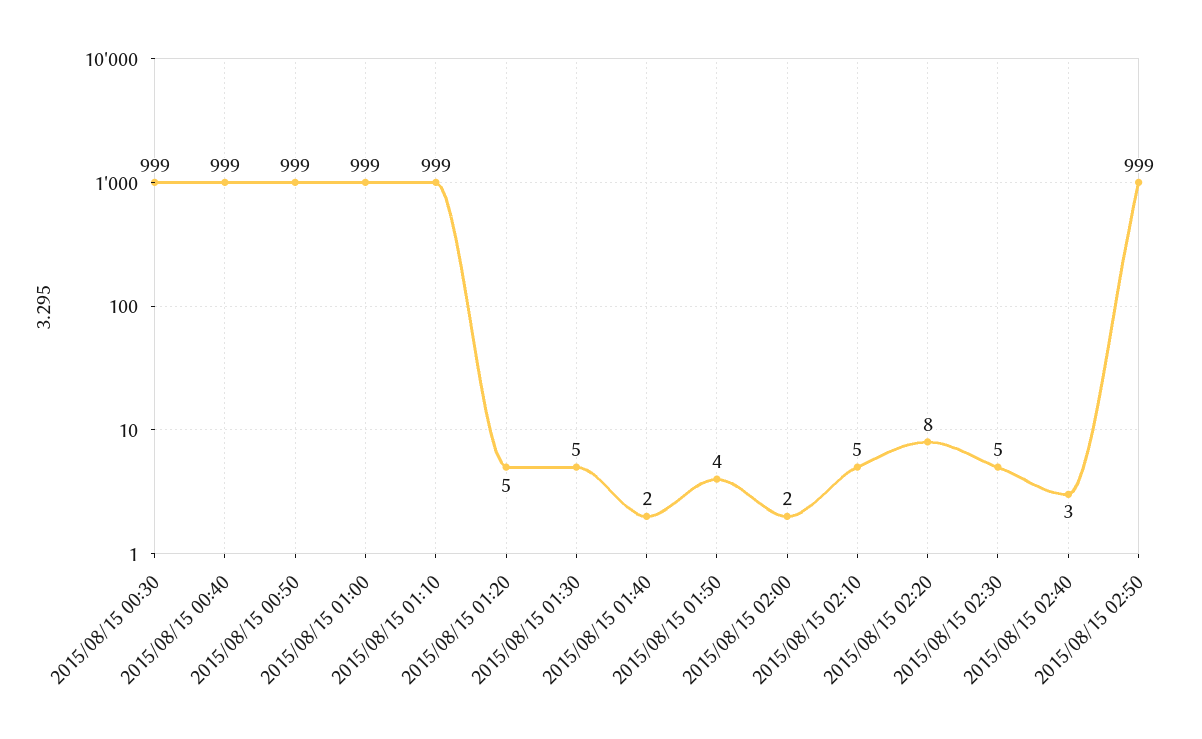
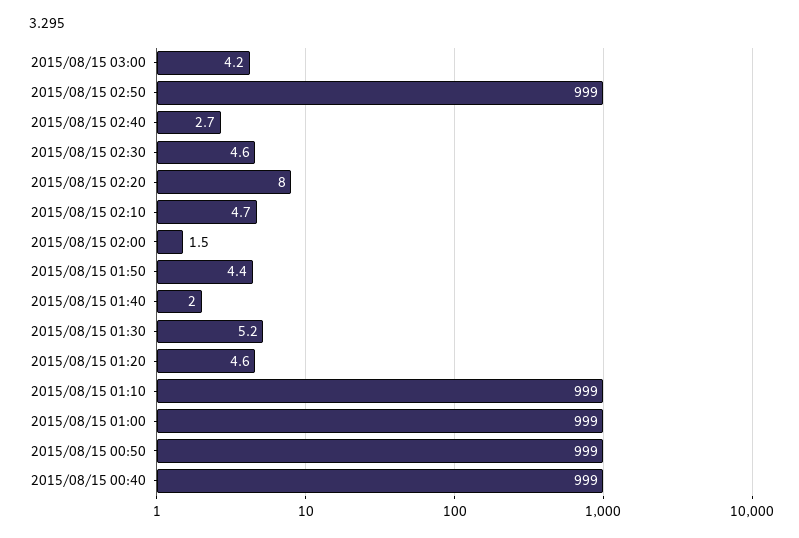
2015/08/15 00:30: 999 -> none
2015/08/15 03:00: none -> 4.2

